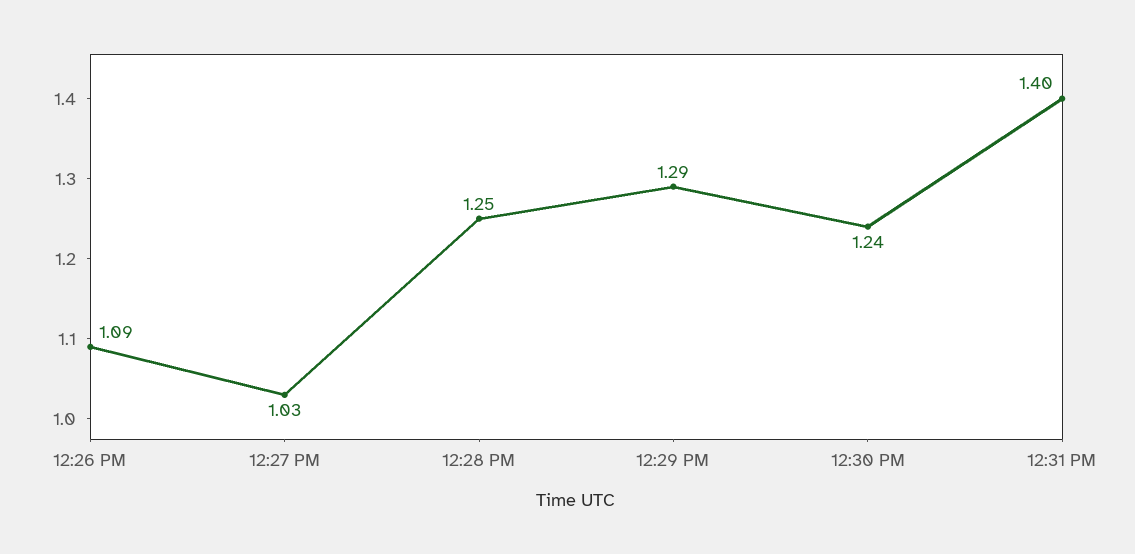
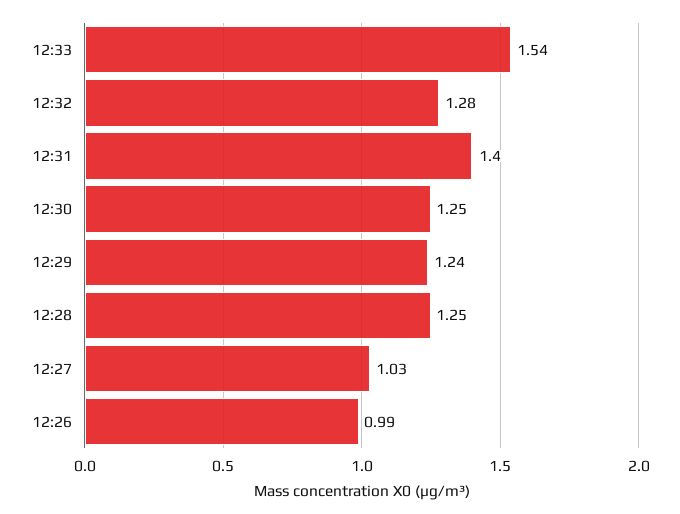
12:26 PM: 1.09 -> 0.99
12:29 PM: 1.29 -> 1.24
12:30 PM: 1.24 -> 1.25
12:33: none -> 1.54
12:32: none -> 1.28

